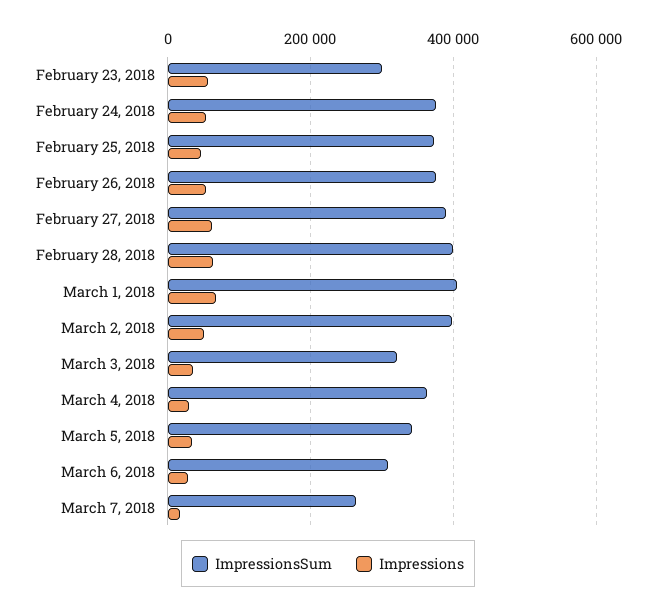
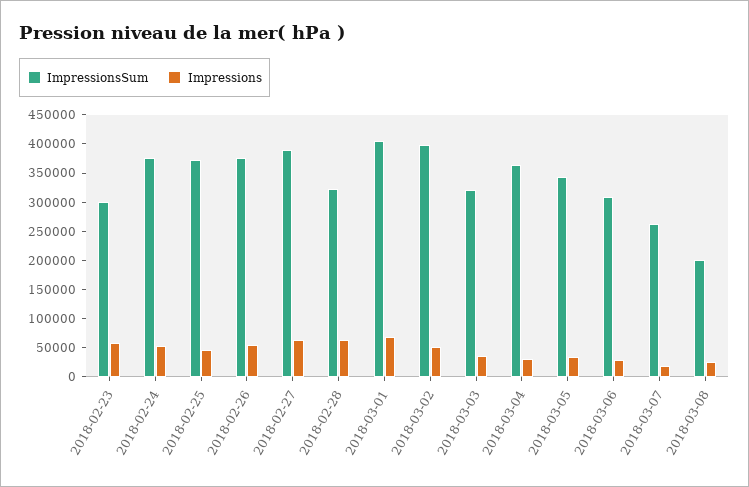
ImpressionsSum, February 28, 2018: 400000 -> 325000
ImpressionsSum, 2018-03-08: none -> 200000
Impressions, 2018-03-08: none -> 25000

